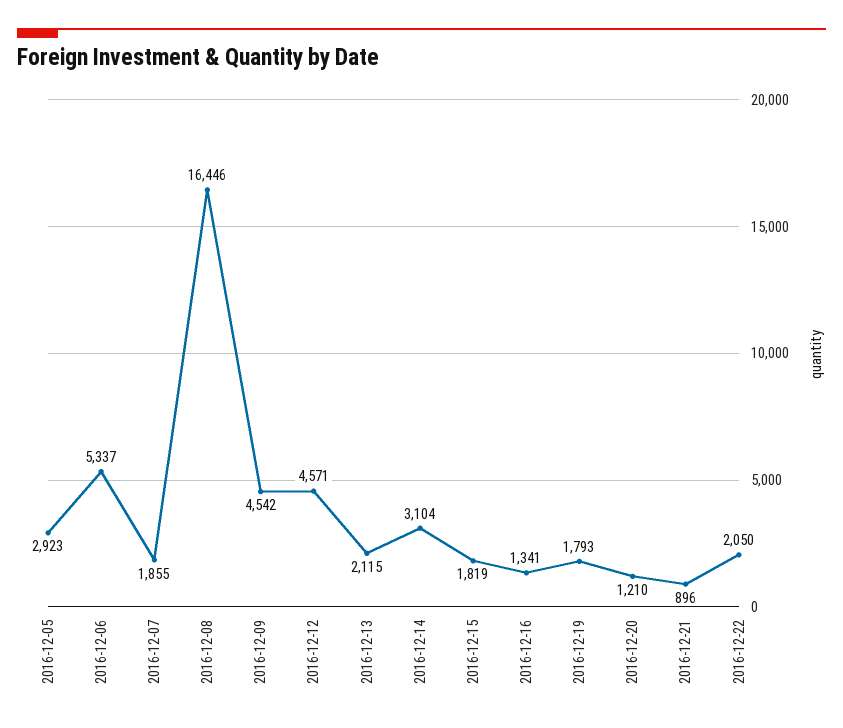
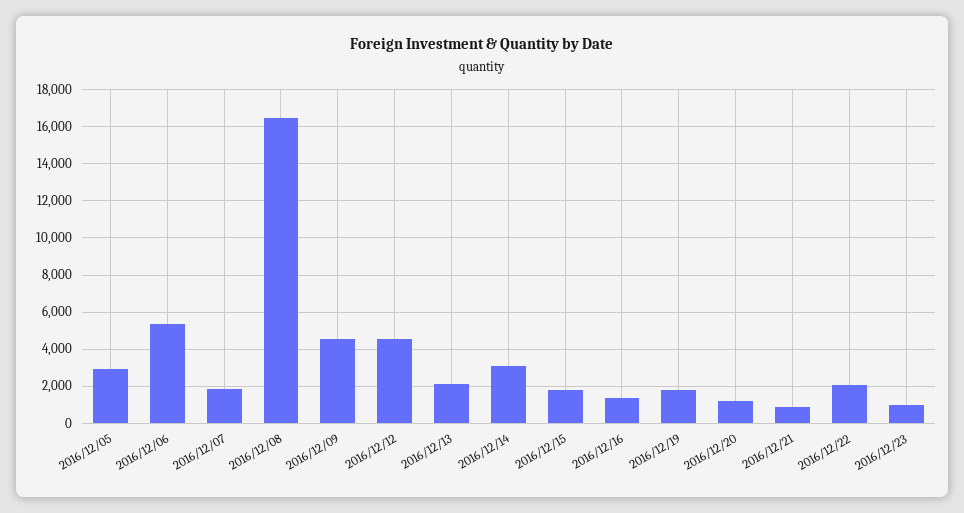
2016/12/23: none -> 1000

